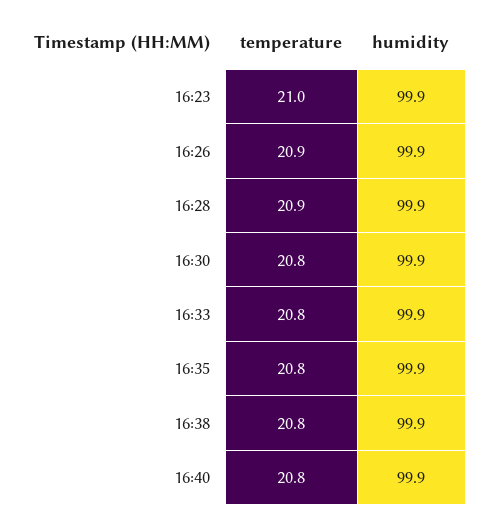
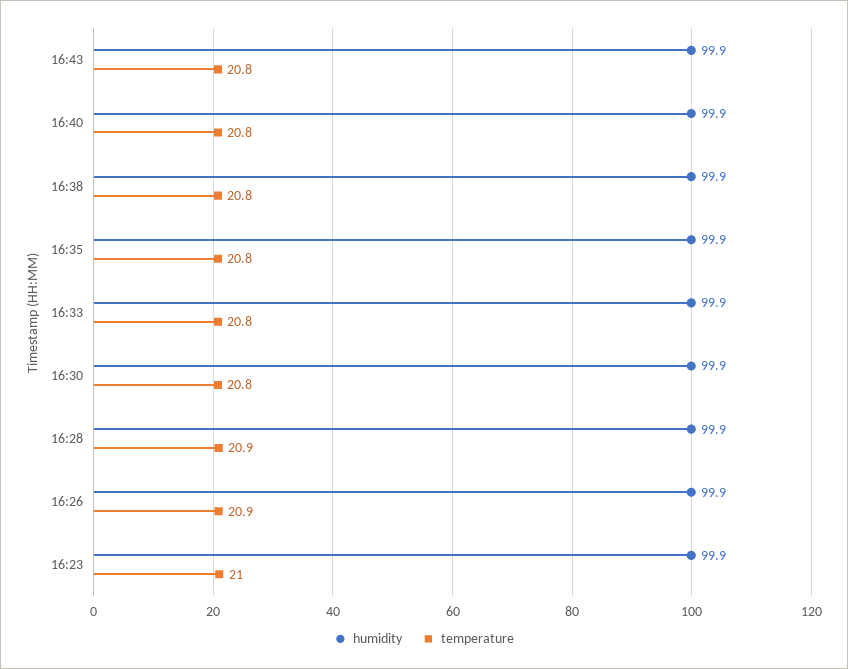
humidity, 16:43: none -> 99.9
temperature, 16:43: none -> 20.8

